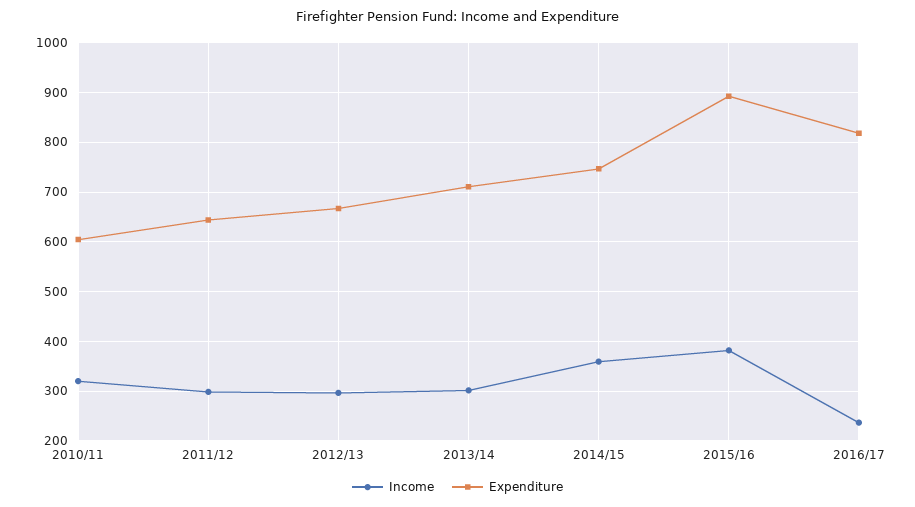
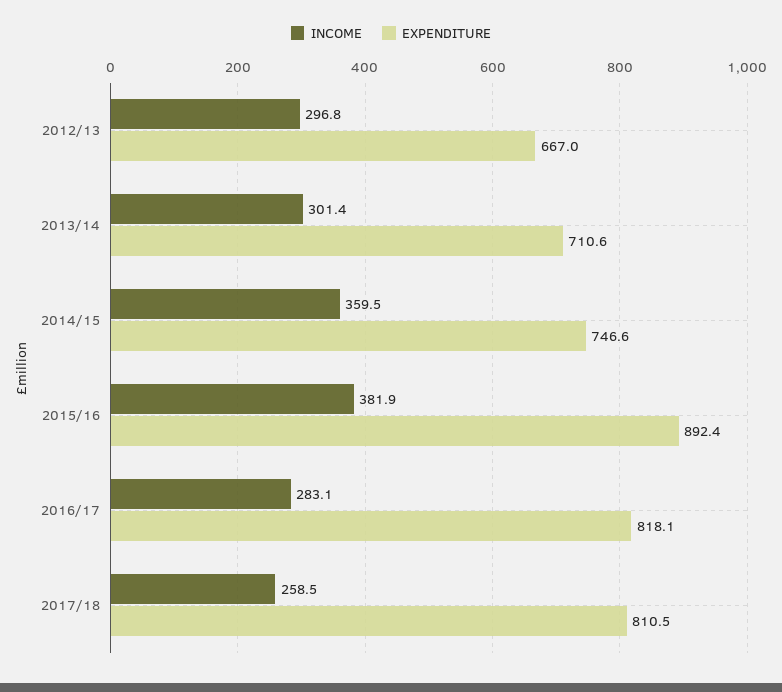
Income, 2010/11: 320 -> none
Expenditure, 2010/11: 600 -> none
Income, 2011/12: 300 -> none
Expenditure, 2011/12: 640 -> none
Income, 2016/17: 240 -> 283.1
Income, 2017/18: none -> 258.5
Expenditure, 2017/18: none -> 810.5

